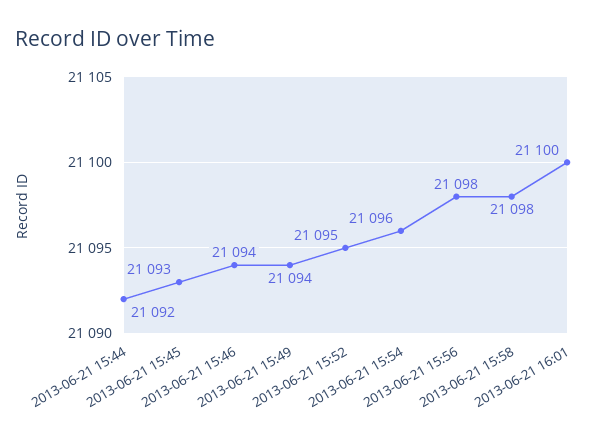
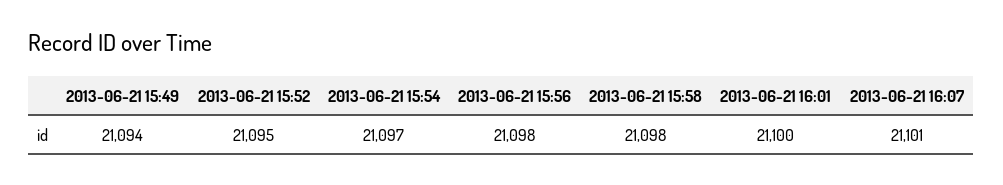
2013-06-21 15:44: 21092 -> none
2013-06-21 15:45: 21093 -> none
2013-06-21 15:46: 21094 -> none
2013-06-21 15:54: 21096 -> 21097
2013-06-21 16:07: none -> 21101

